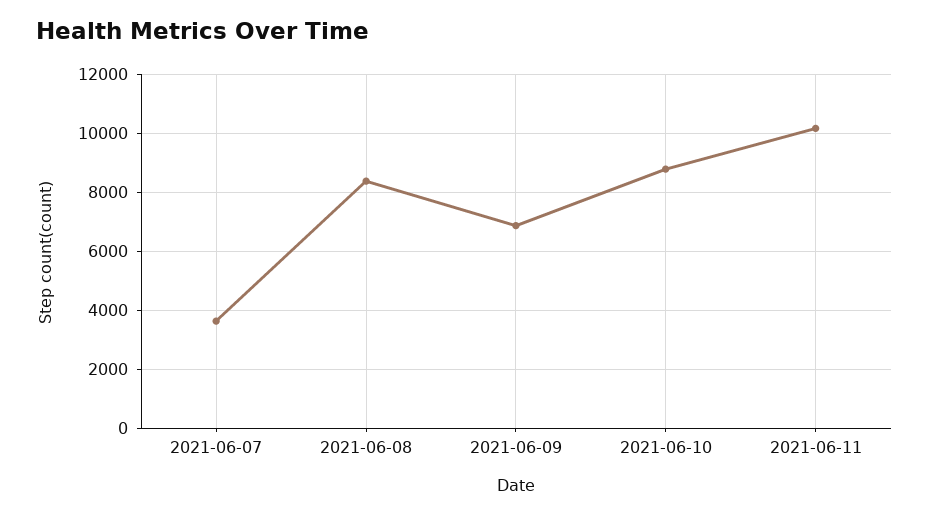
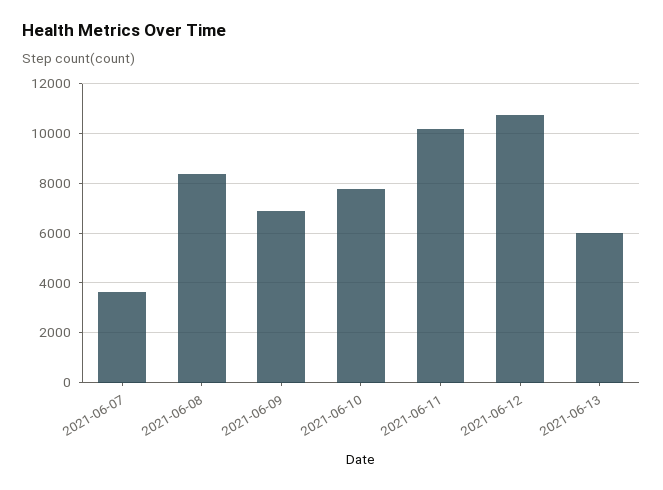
2021-06-10: 8750 -> 7750
2021-06-12: none -> 10750
2021-06-13: none -> 6000

